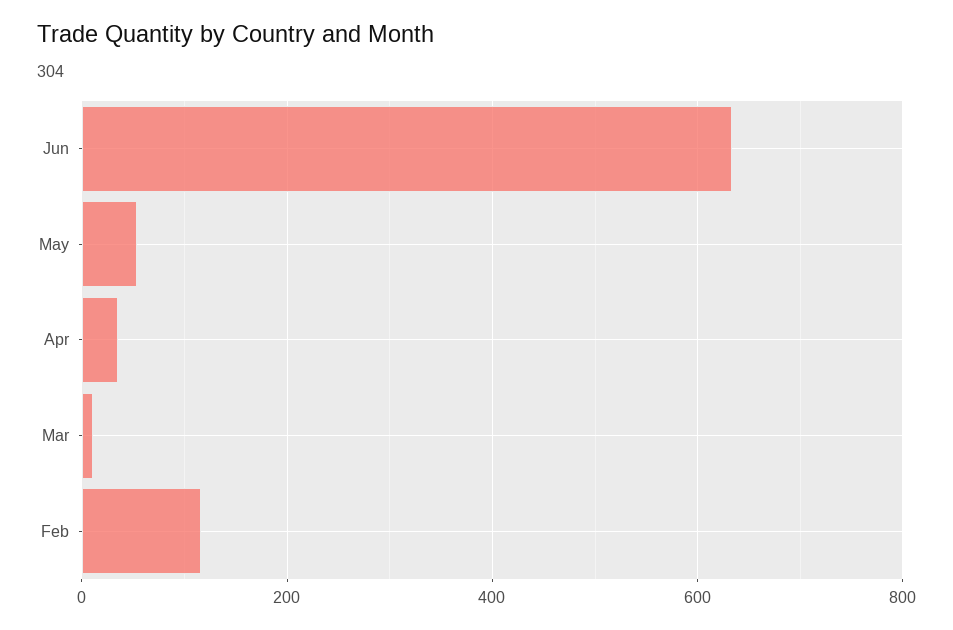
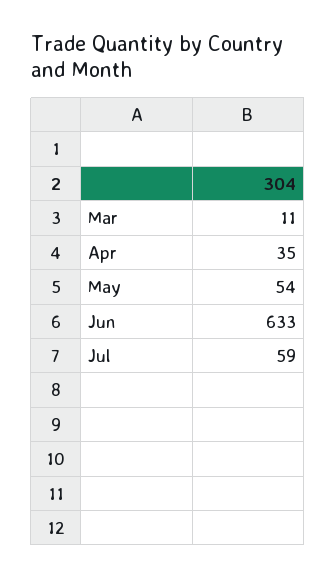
Feb: 120 -> none
Jul: none -> 59

